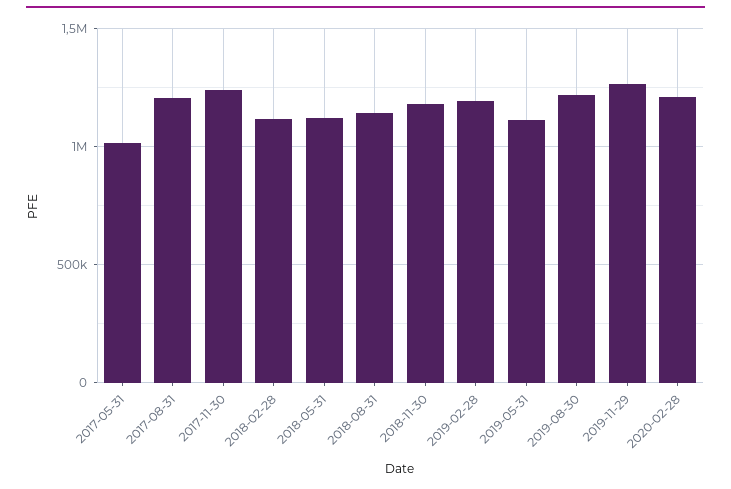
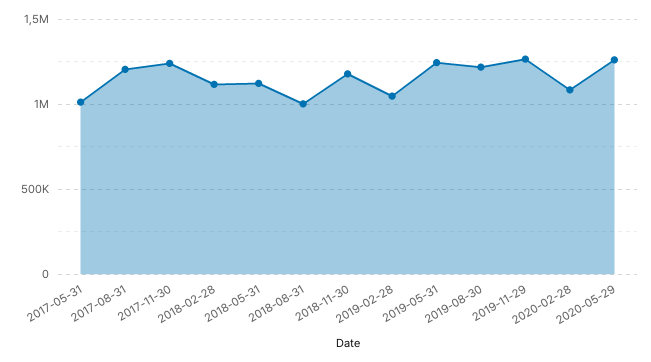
2018-08-31: 1150000 -> 1000000
2019-02-28: 1200000 -> 1050000
2019-05-31: 1100000 -> 1250000
2020-02-28: 1200000 -> 1100000
2020-05-29: none -> 1250000

